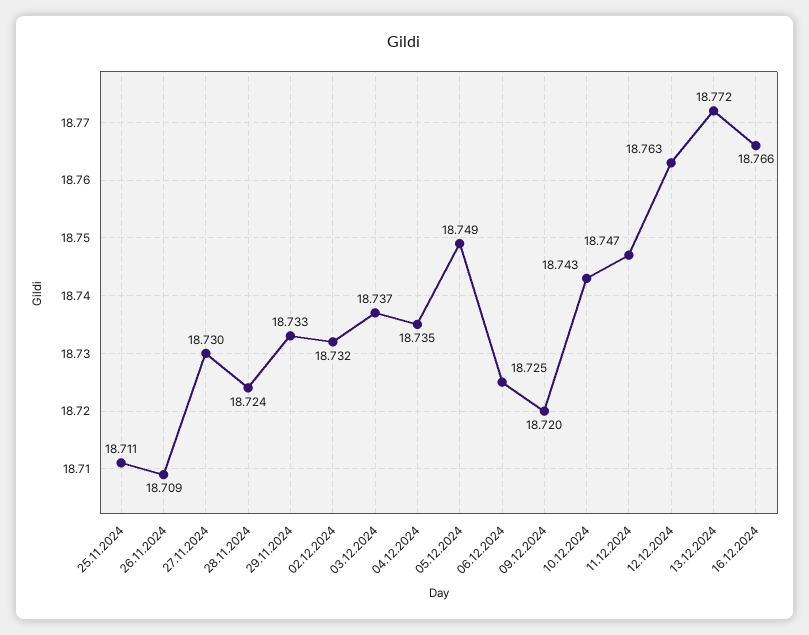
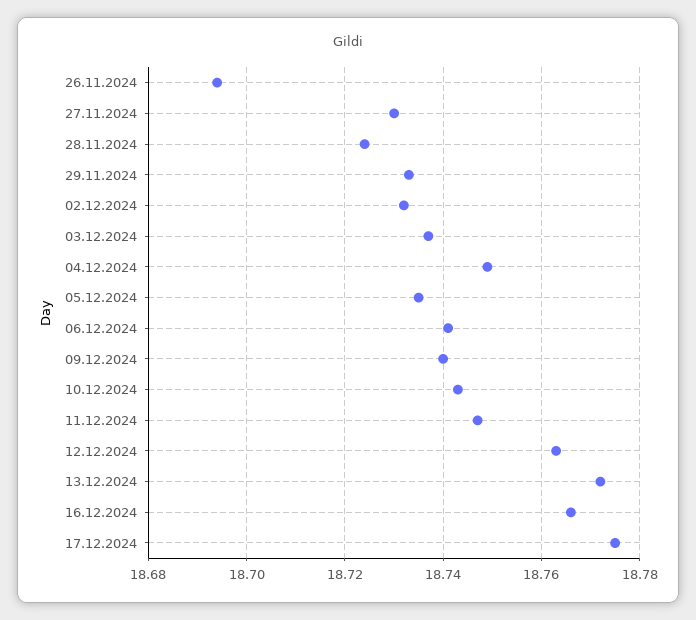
25.11.2024: 18.711 -> none
26.11.2024: 18.709 -> 18.695
04.12.2024: 18.735 -> 18.75
05.12.2024: 18.749 -> 18.735
06.12.2024: 18.725 -> 18.74
09.12.2024: 18.72 -> 18.74
17.12.2024: none -> 18.775

